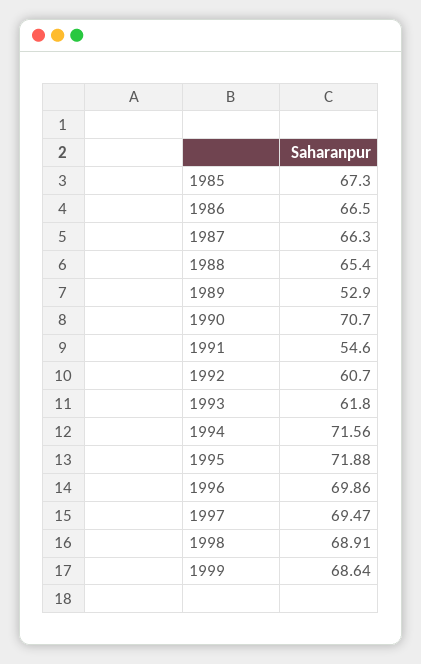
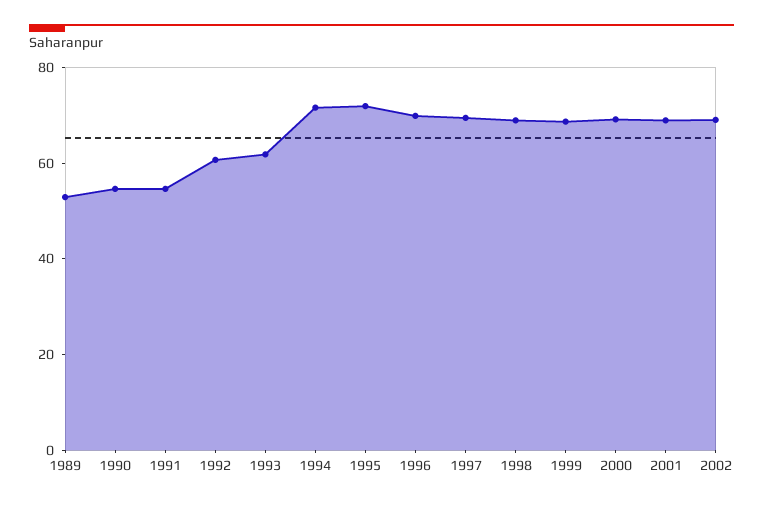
1985: 67.3 -> none
1986: 66.5 -> none
1987: 66.3 -> none
1988: 65.4 -> none
1990: 70.7 -> 55
2000: none -> 70
2001: none -> 70
2002: none -> 70

